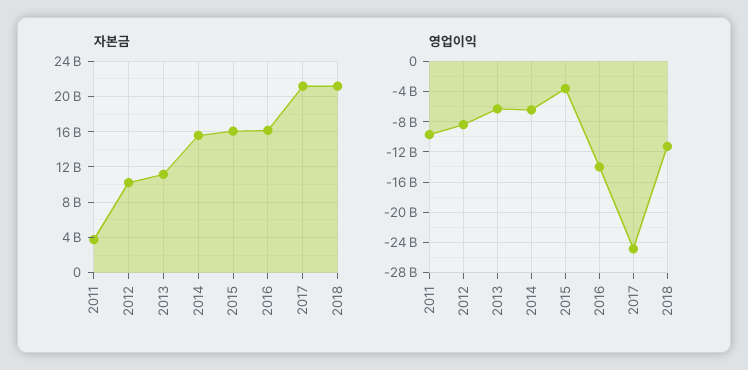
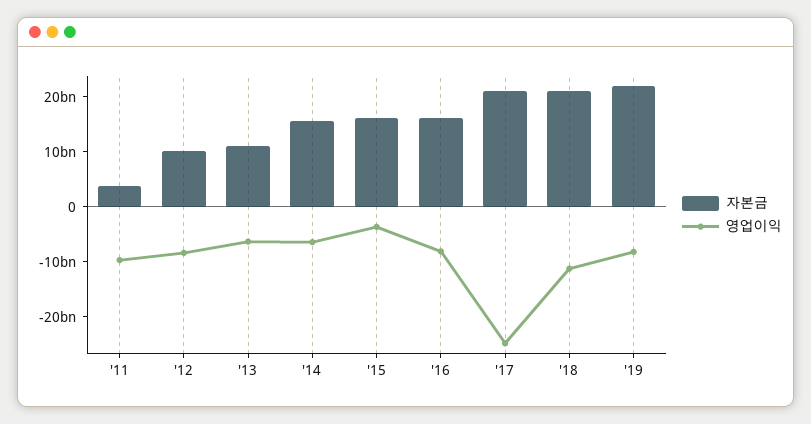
영업이익, 2016: -14000000000 -> -8000000000
자본금, '19: none -> 22000000000
영업이익, '19: none -> -8000000000

